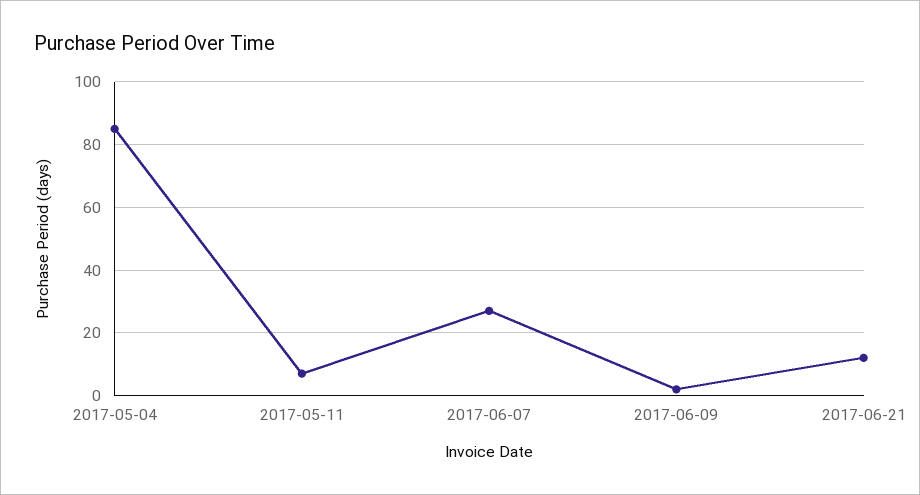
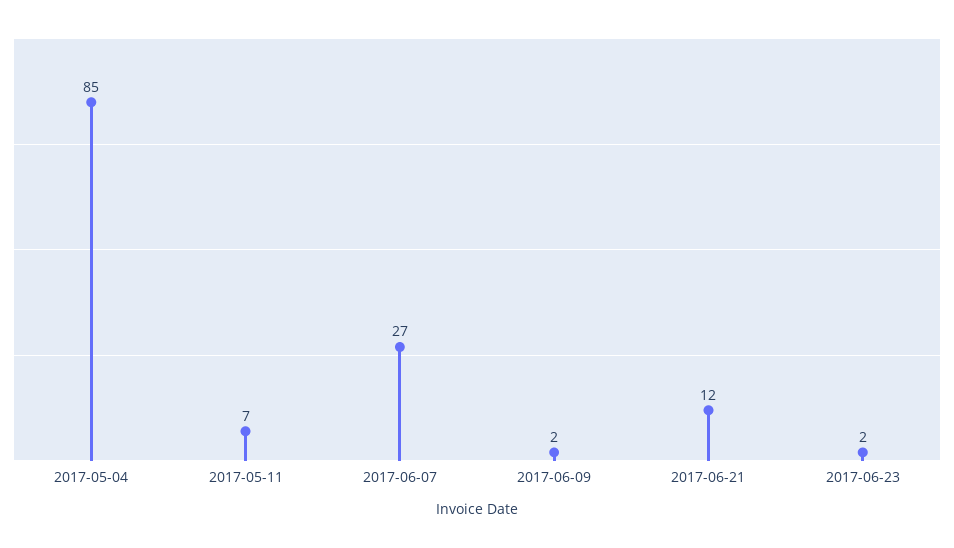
2017-06-23: none -> 2

